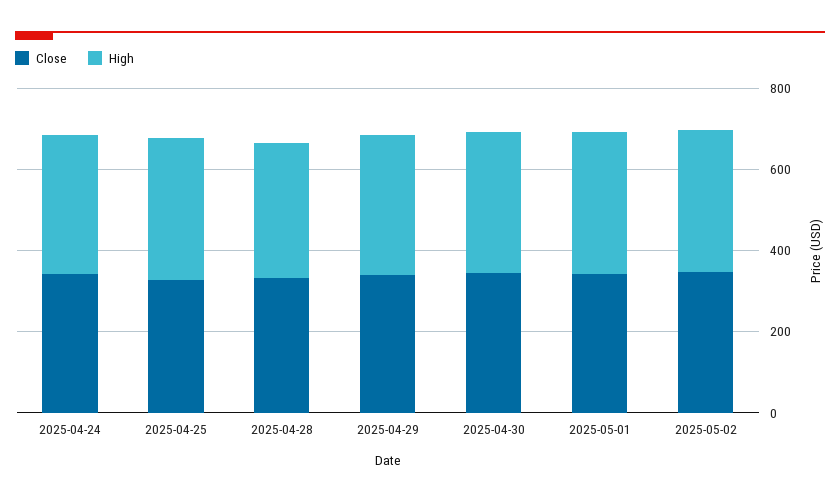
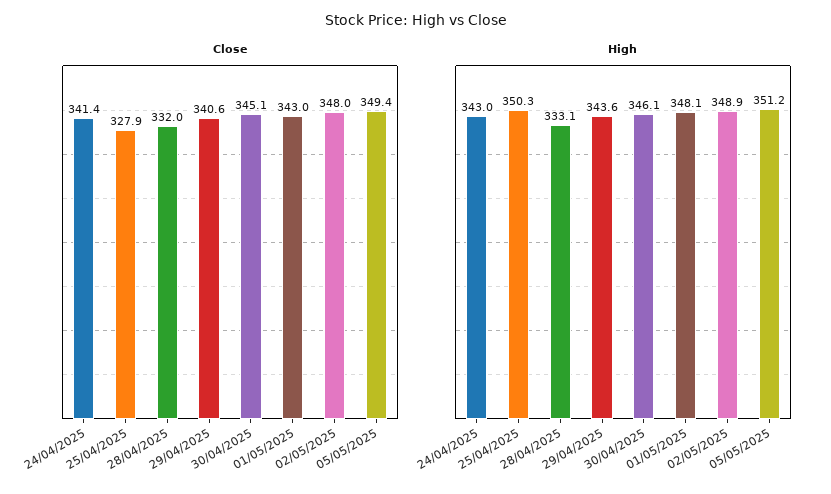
Close, 05/05/2025: none -> 349.4
High, 05/05/2025: none -> 351.2

